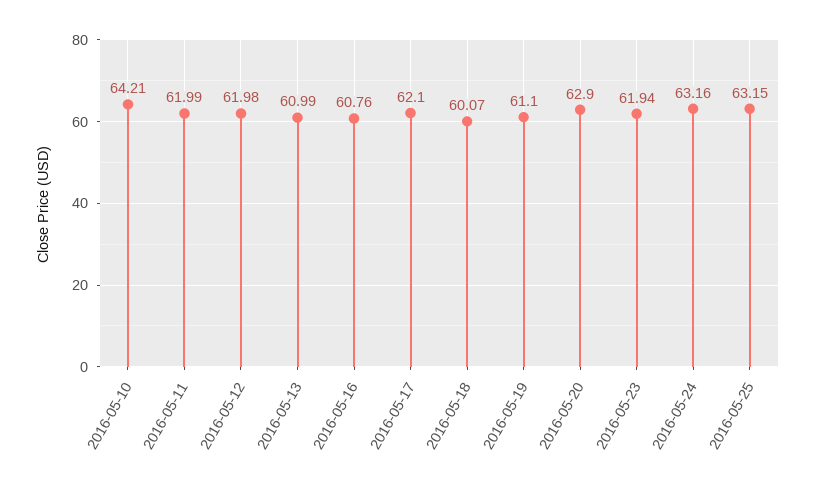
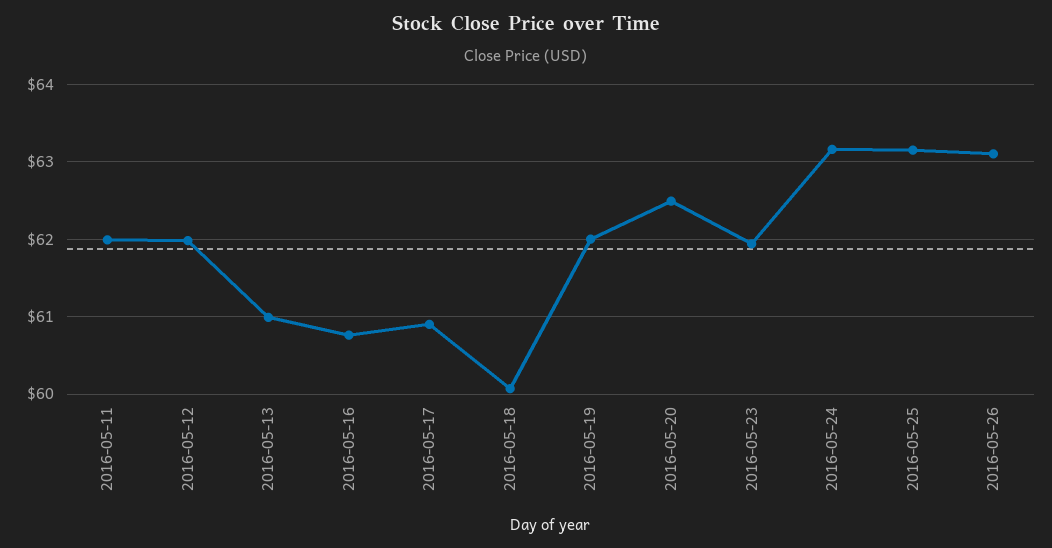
2016-05-10: 64.21 -> none
2016-05-17: 62.1 -> 60.9
2016-05-19: 61.1 -> 62
2016-05-20: 62.9 -> 62.5
2016-05-26: none -> 63.1

